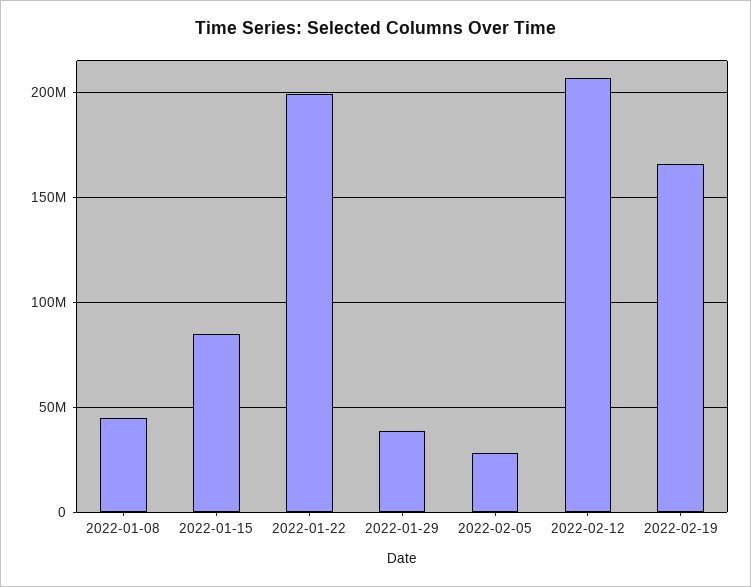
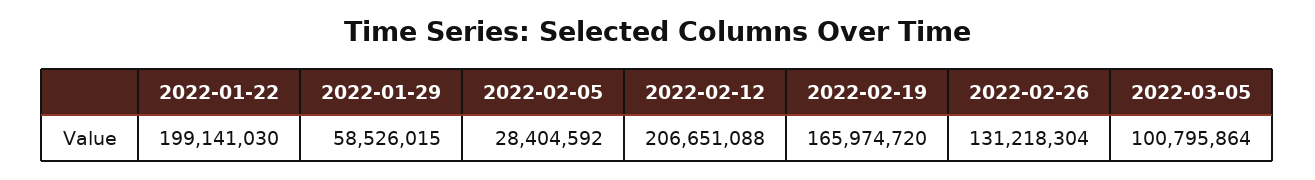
2022-01-08: 45000000 -> none
2022-01-15: 85000000 -> none
2022-01-29: 40000000 -> 58526015
2022-02-26: none -> 131218304
2022-03-05: none -> 100795864

